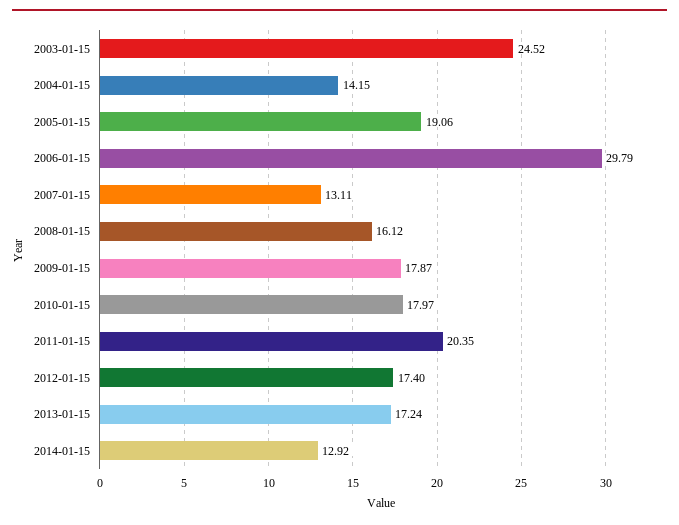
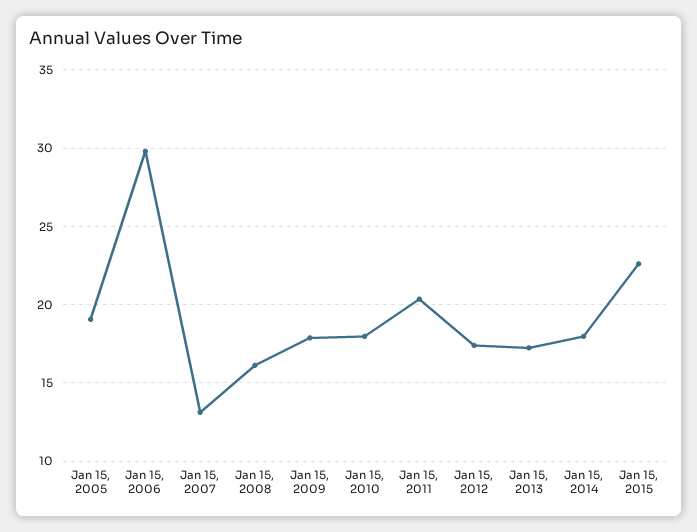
2003-01-15: 24.52 -> none
2004-01-15: 14.15 -> none
2014-01-15: 12.92 -> 18
Jan 15, 2015: none -> 22.5

